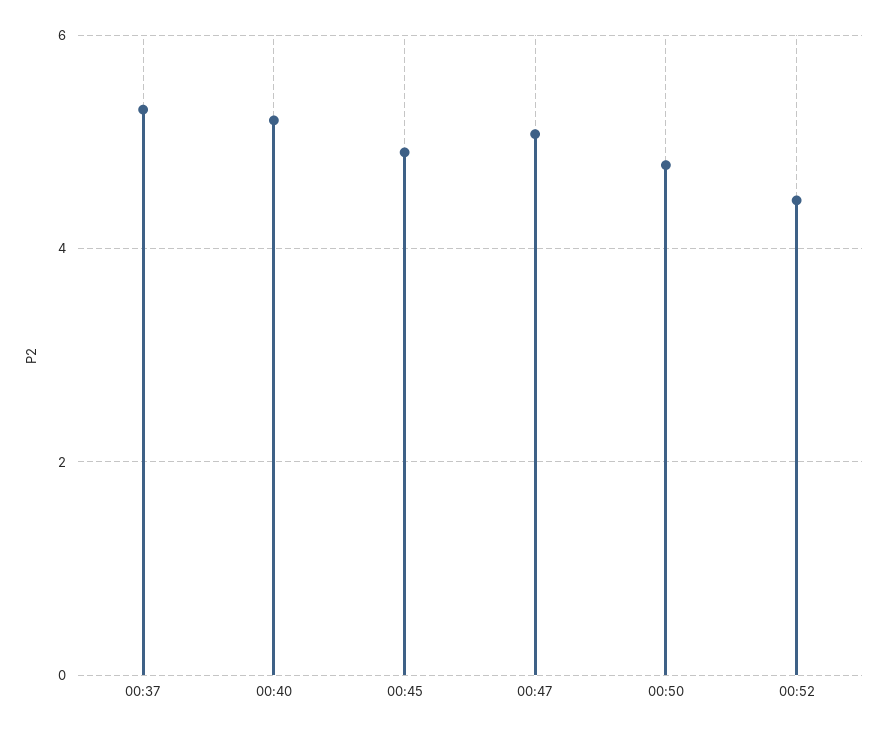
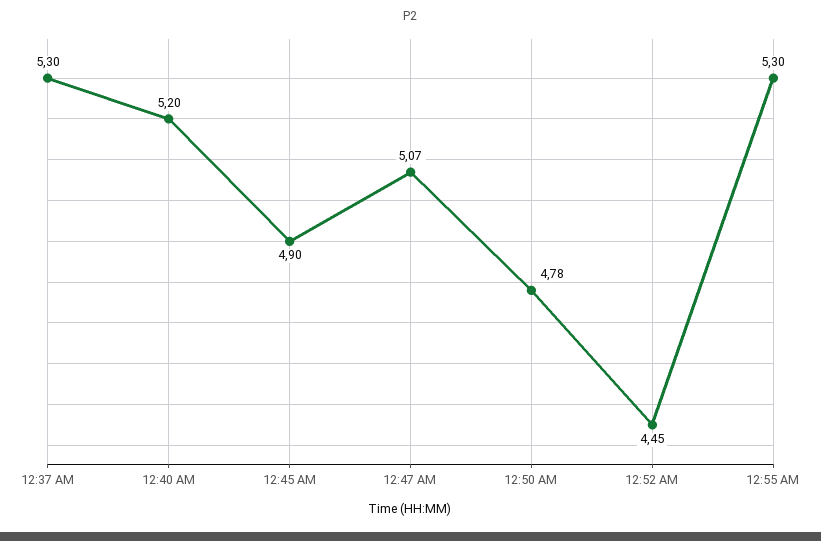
12:55 AM: none -> 5.3

